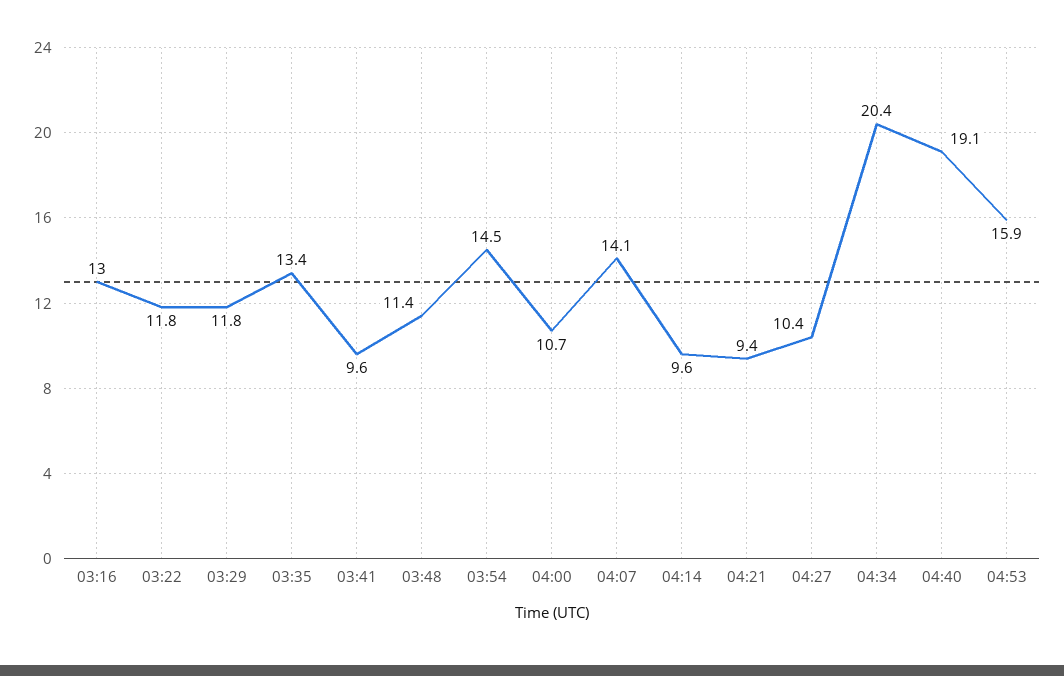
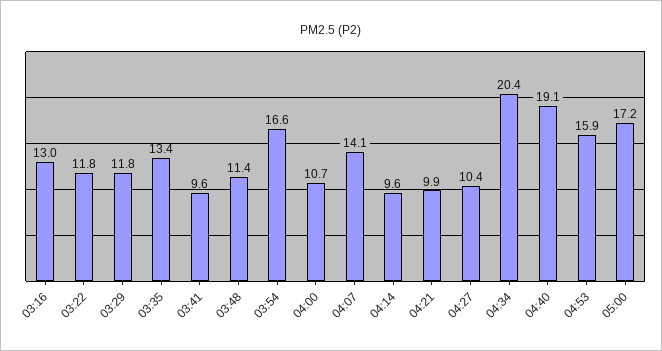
03:54: 14.5 -> 16.6
04:21: 9.4 -> 9.9
05:00: none -> 17.2

